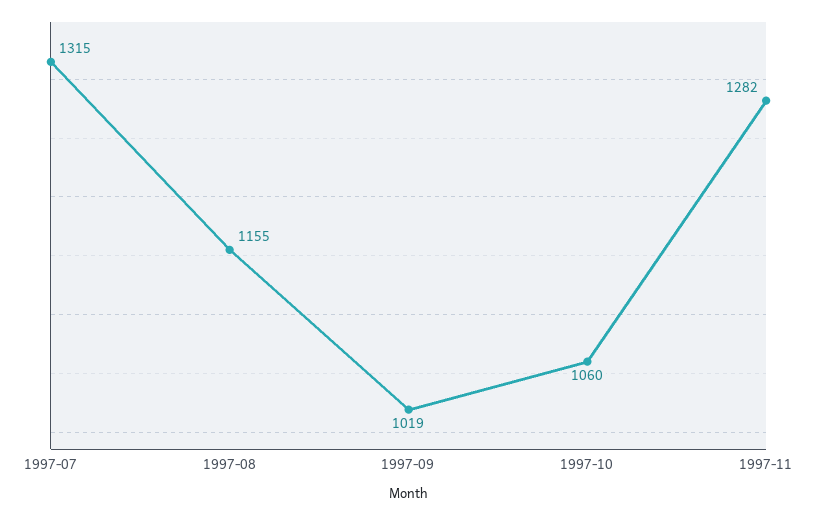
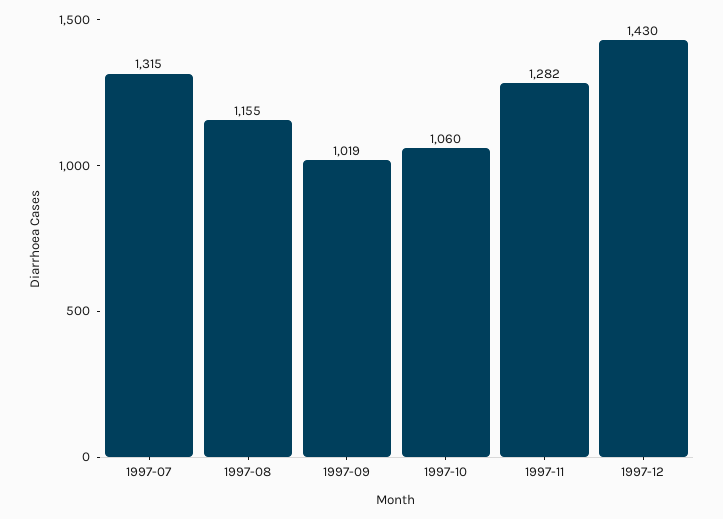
1997-12: none -> 1430

